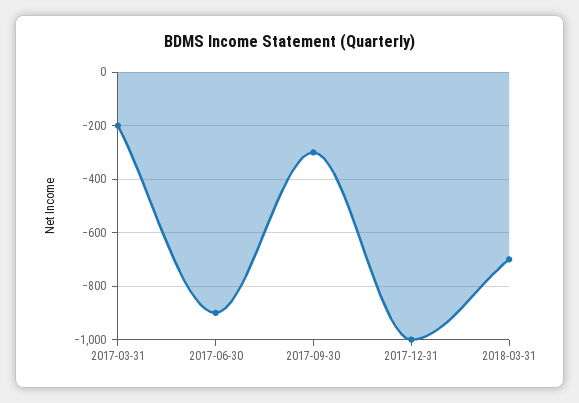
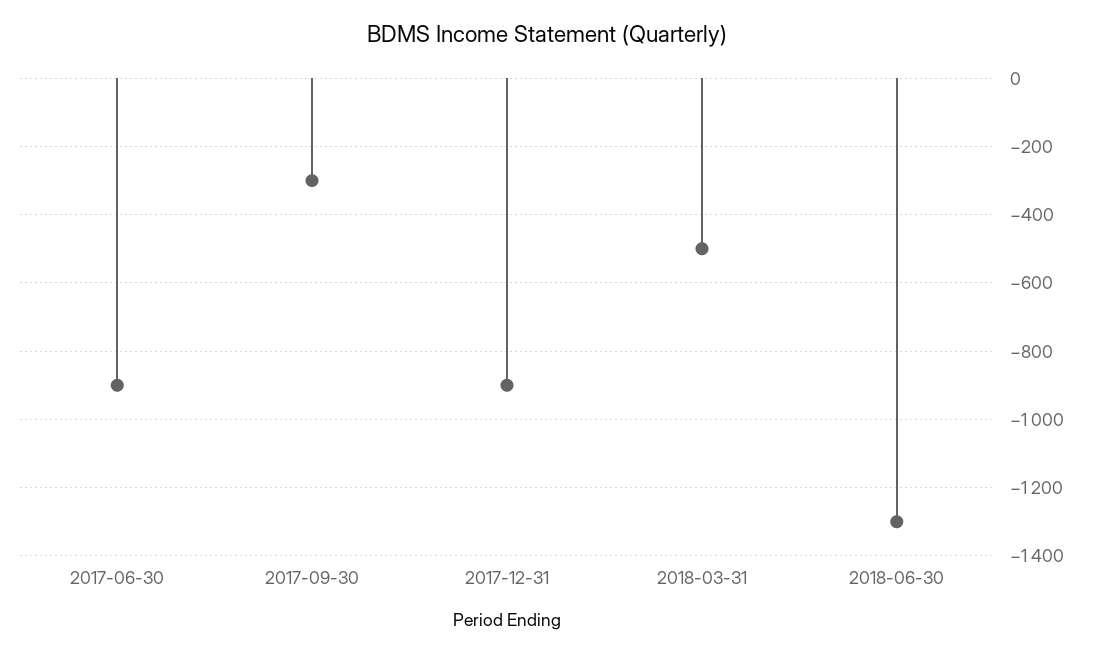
2017-03-31: -200 -> none
2017-12-31: -1000 -> -900
2018-03-31: -700 -> -500
2018-06-30: none -> -1300

